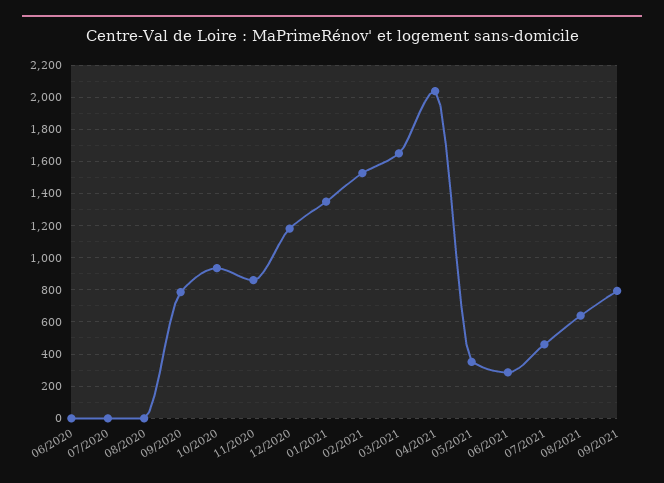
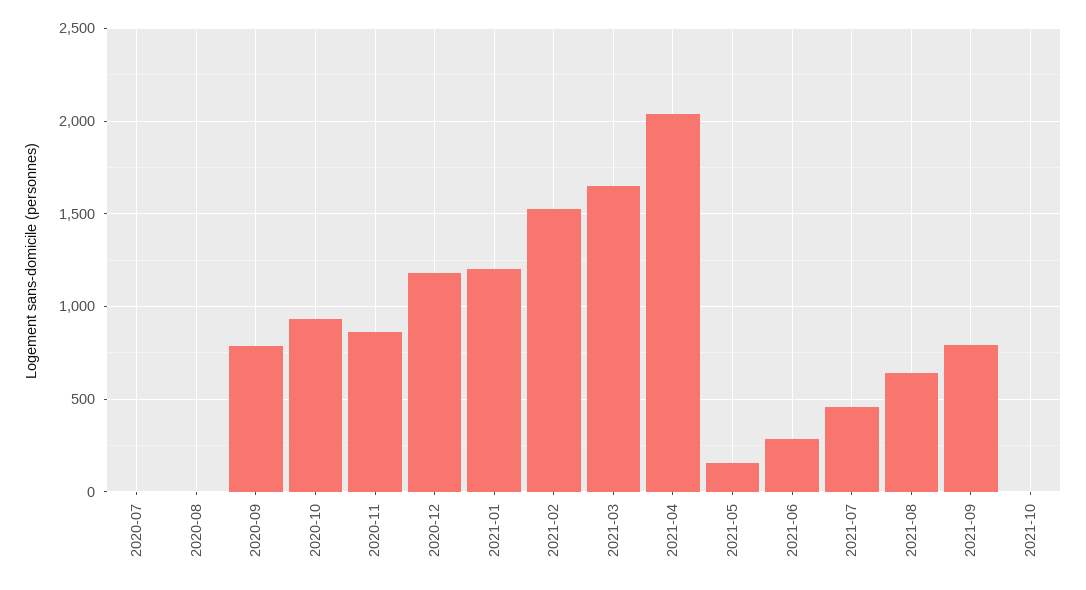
06/2020: 0 -> none
01/2021: 1350 -> 1200
05/2021: 350 -> 150
2021-10: none -> 0

